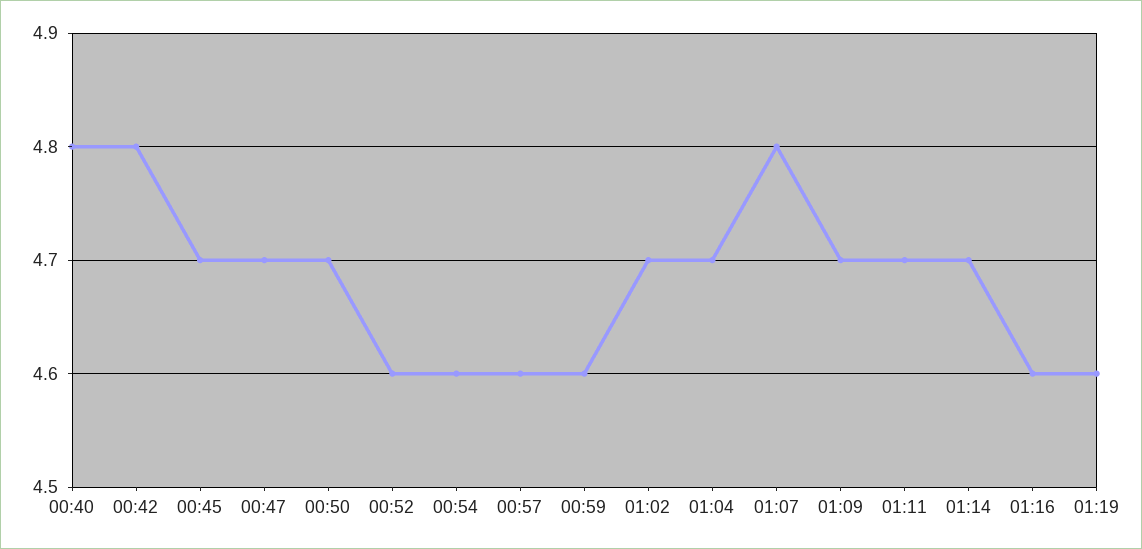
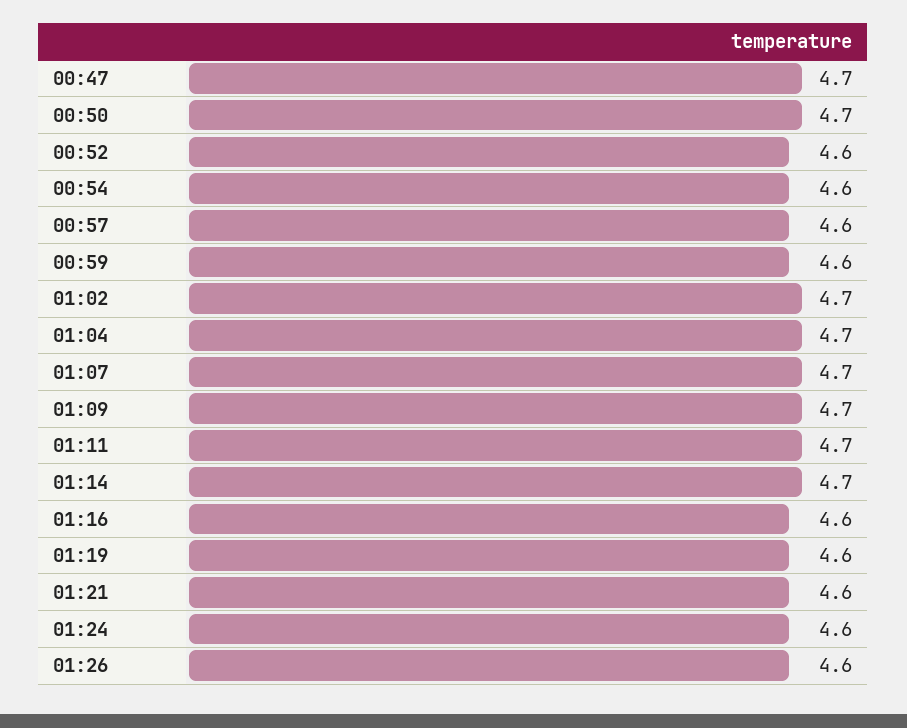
00:40: 4.8 -> none
00:42: 4.8 -> none
00:45: 4.7 -> none
01:07: 4.8 -> 4.7
01:21: none -> 4.6
01:24: none -> 4.6
01:26: none -> 4.6

